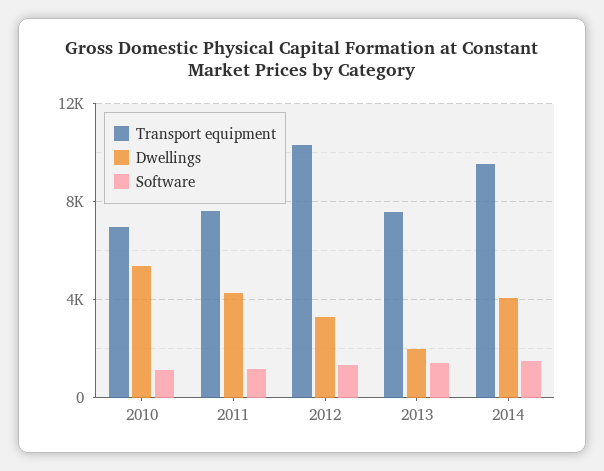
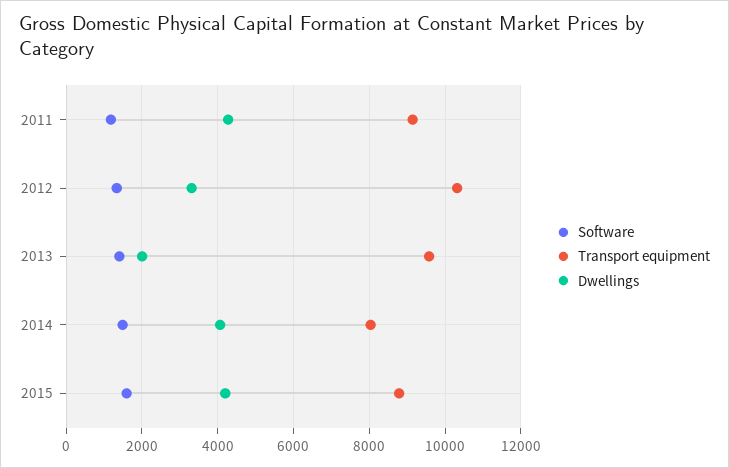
Transport equipment, 2010: 7000 -> none
Dwellings, 2010: 5500 -> none
Software, 2010: 1000 -> none
Transport equipment, 2011: 7500 -> 9200
Transport equipment, 2013: 7500 -> 9600
Transport equipment, 2014: 9500 -> 8000
Software, 2015: none -> 1600
Transport equipment, 2015: none -> 8800
Dwellings, 2015: none -> 4200

